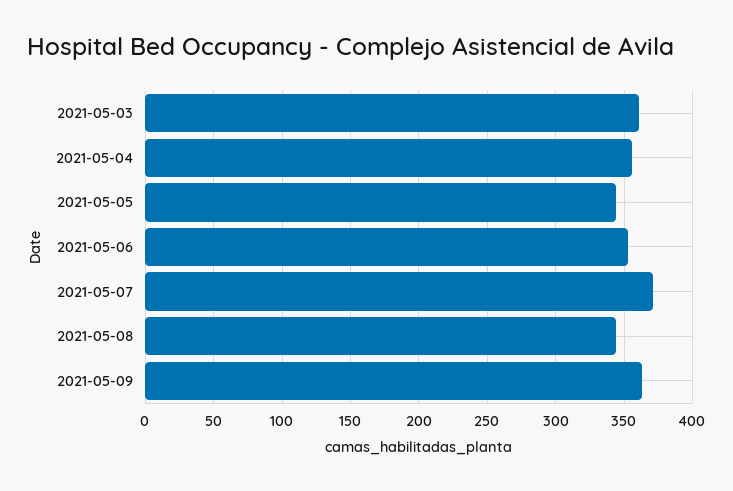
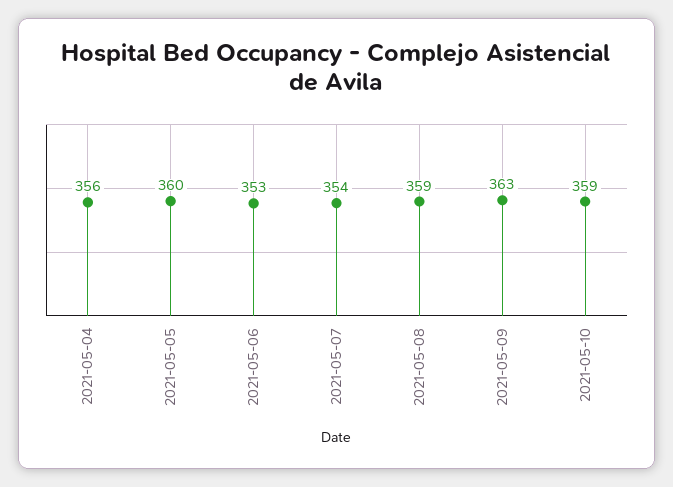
2021-05-03: 360 -> none
2021-05-05: 345 -> 360
2021-05-07: 370 -> 354
2021-05-08: 345 -> 359
2021-05-10: none -> 359

